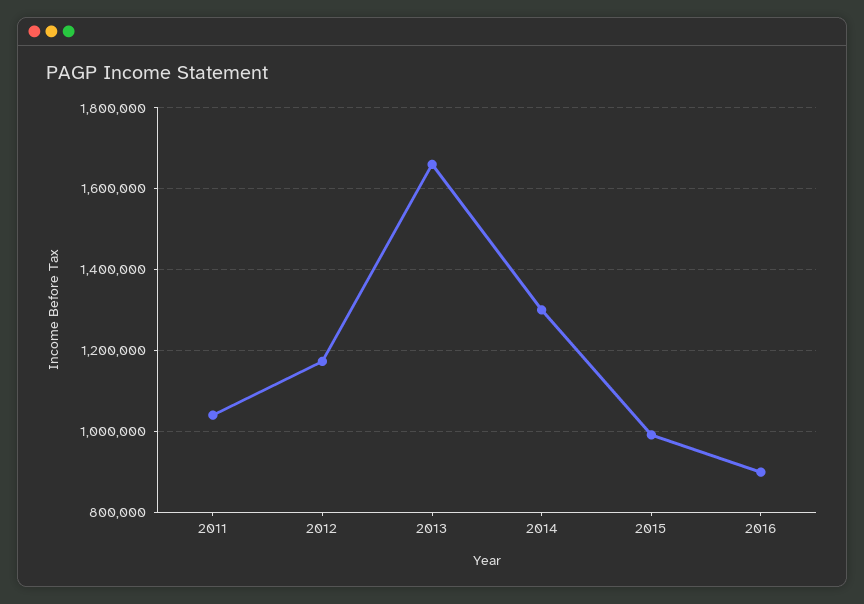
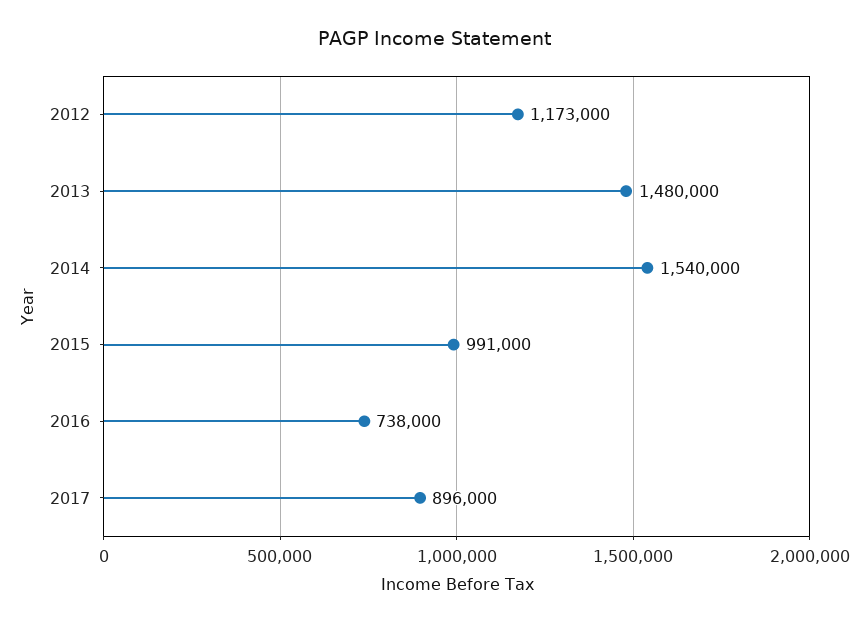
2011: 1040000 -> none
2013: 1660000 -> 1480000
2014: 1300000 -> 1540000
2016: 900000 -> 738000
2017: none -> 896000

